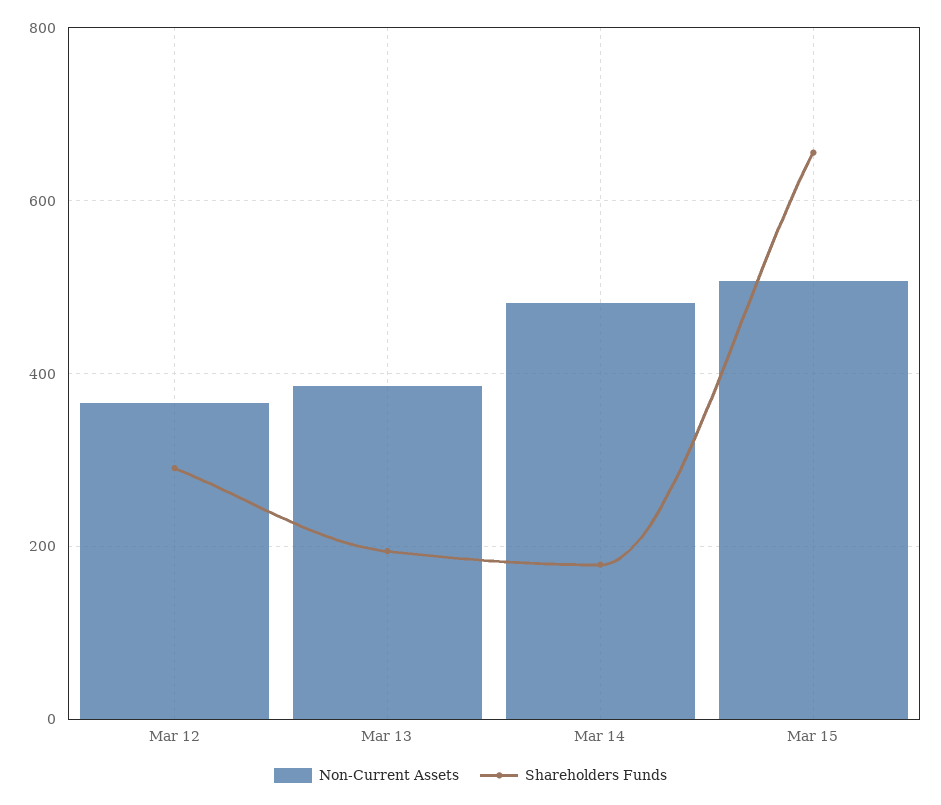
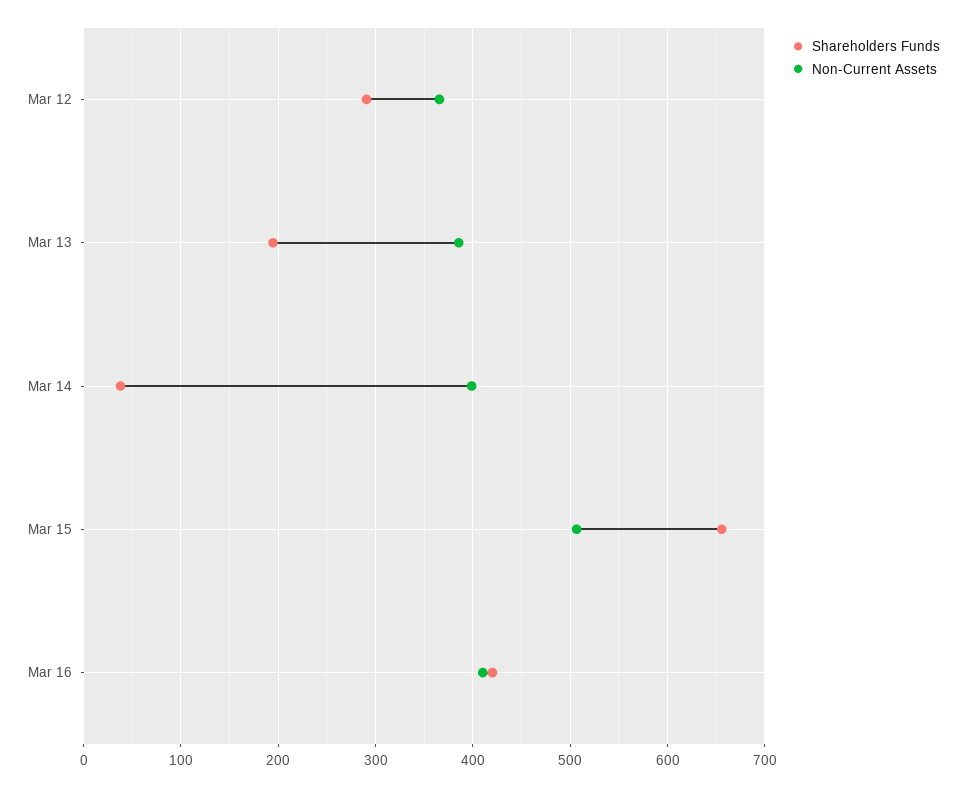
Non-Current Assets, Mar 14: 480 -> 400
Shareholders Funds, Mar 14: 180 -> 40
Shareholders Funds, Mar 16: none -> 420
Non-Current Assets, Mar 16: none -> 410

